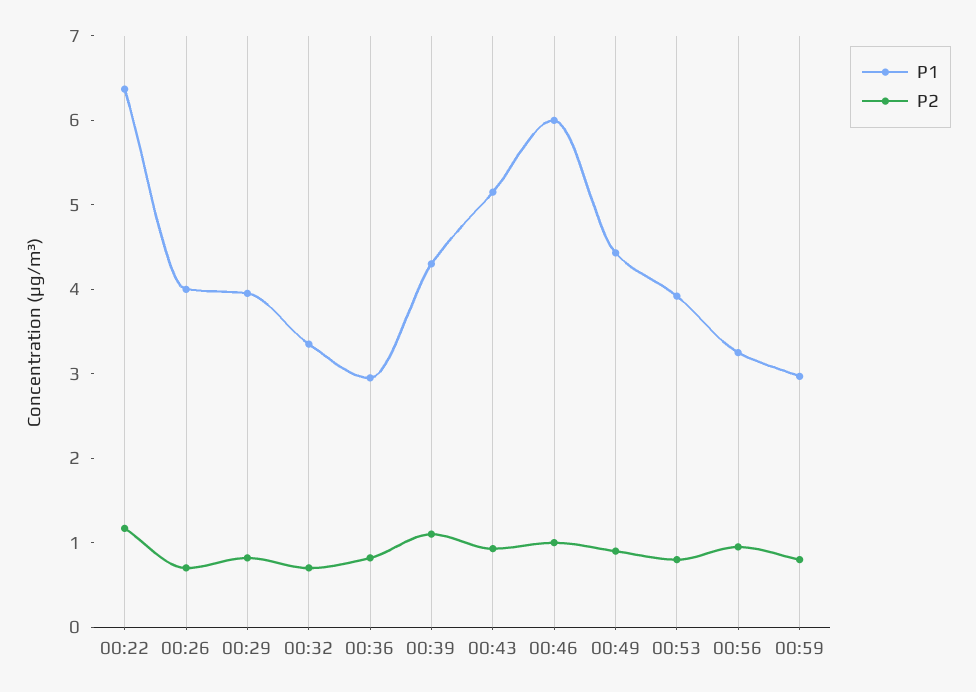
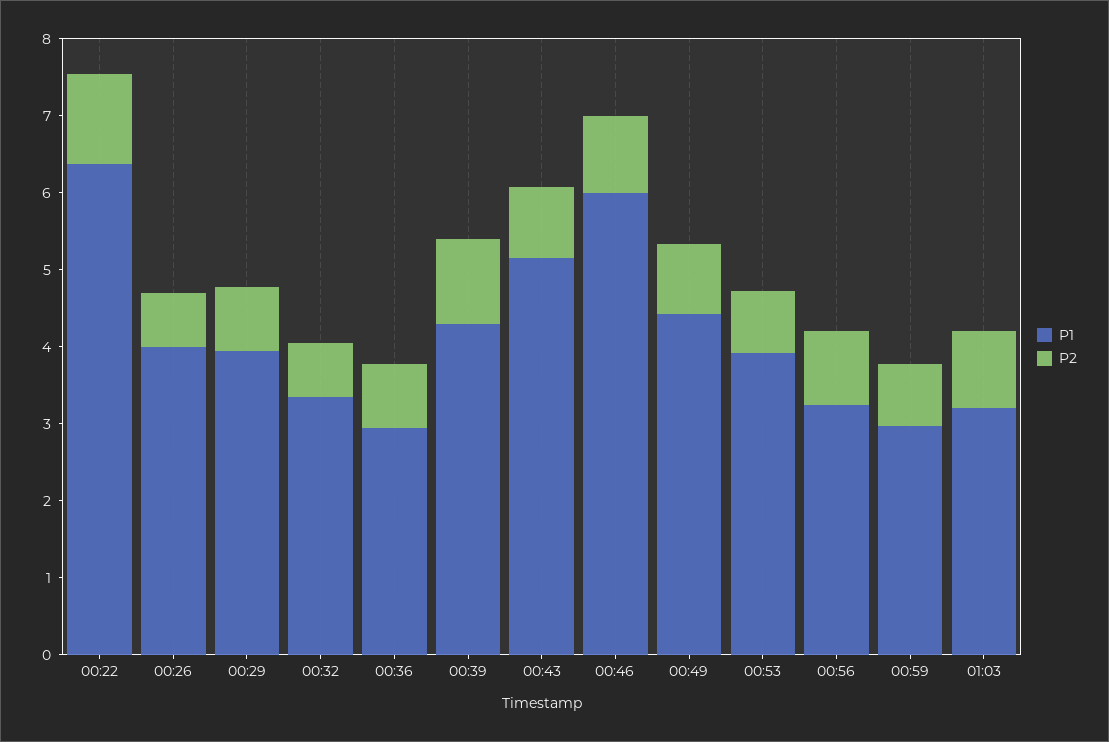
P1, 01:03: none -> 3.2
P2, 01:03: none -> 1

